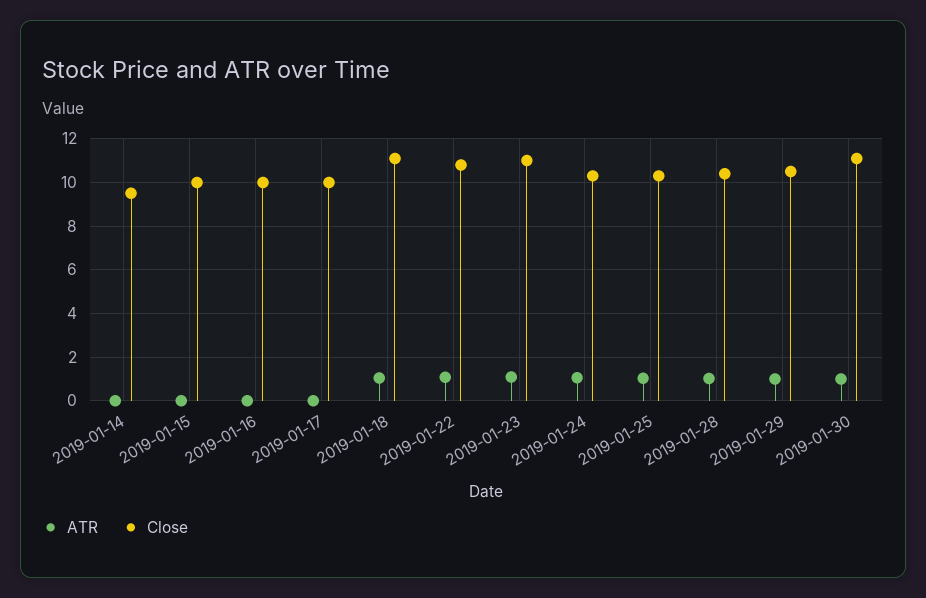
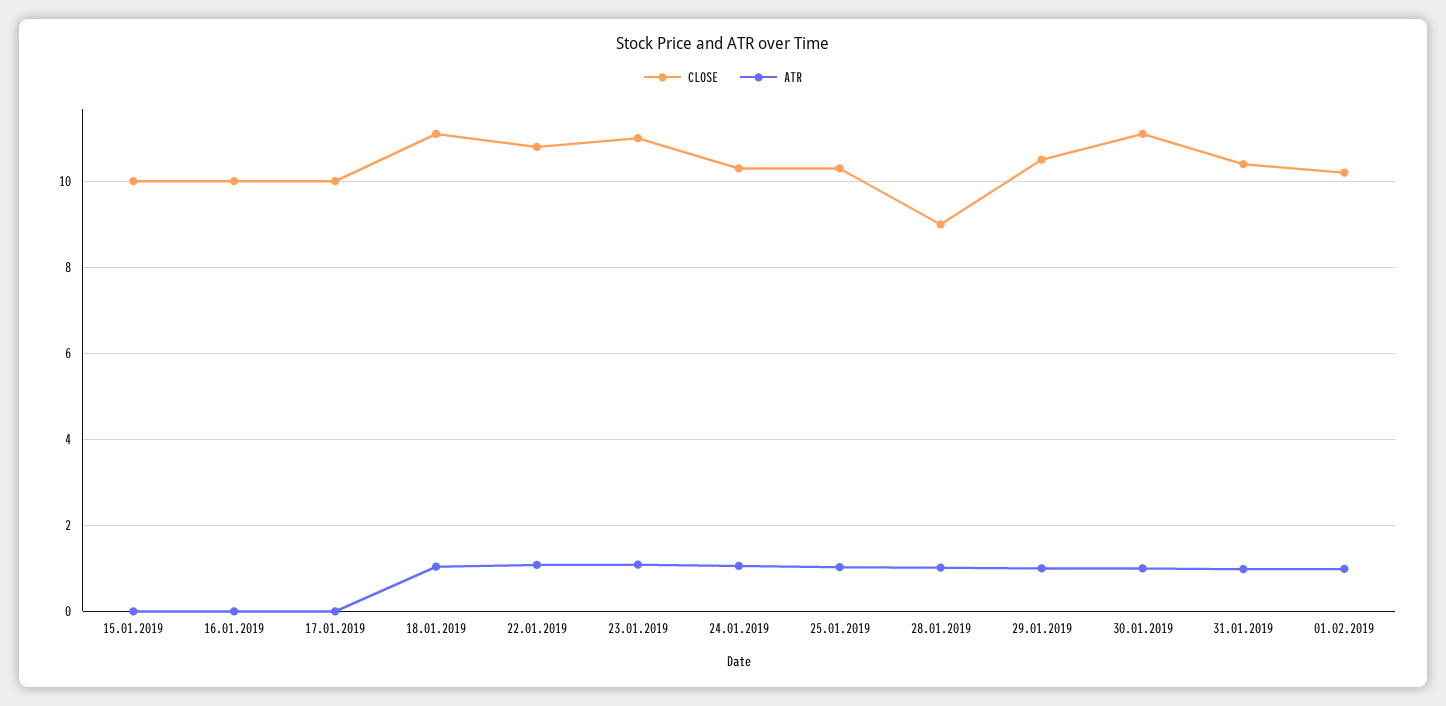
ATR, 2019-01-14: 0 -> none
Close, 2019-01-14: 9.5 -> none
Close, 2019-01-28: 10.5 -> 9
Close, 31.01.2019: none -> 10.4
ATR, 31.01.2019: none -> 1
Close, 01.02.2019: none -> 10.2
ATR, 01.02.2019: none -> 1

